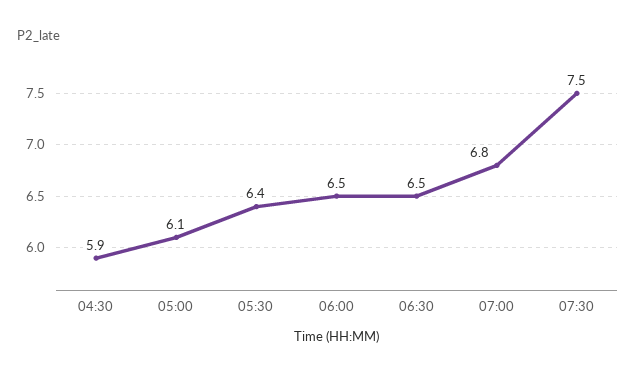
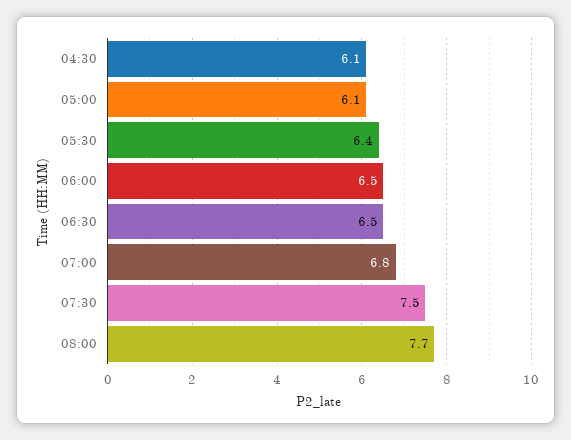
04:30: 5.9 -> 6.1
08:00: none -> 7.7

